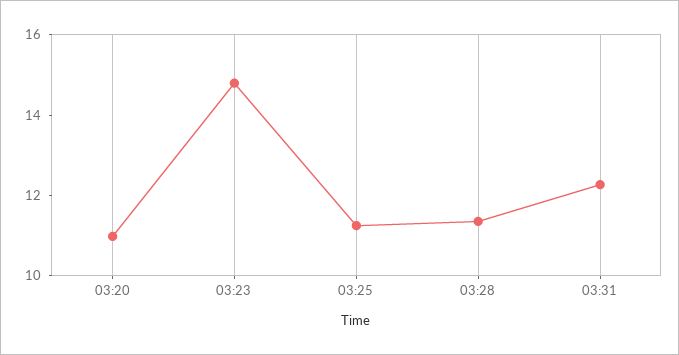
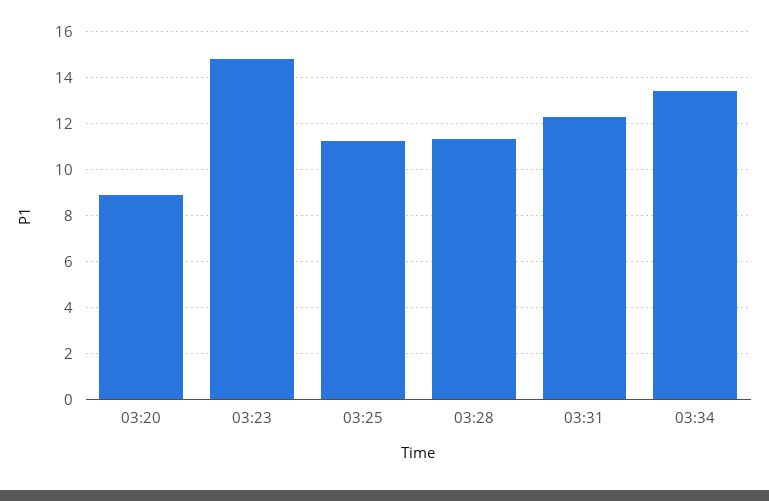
03:20: 11 -> 9
03:34: none -> 13.5

